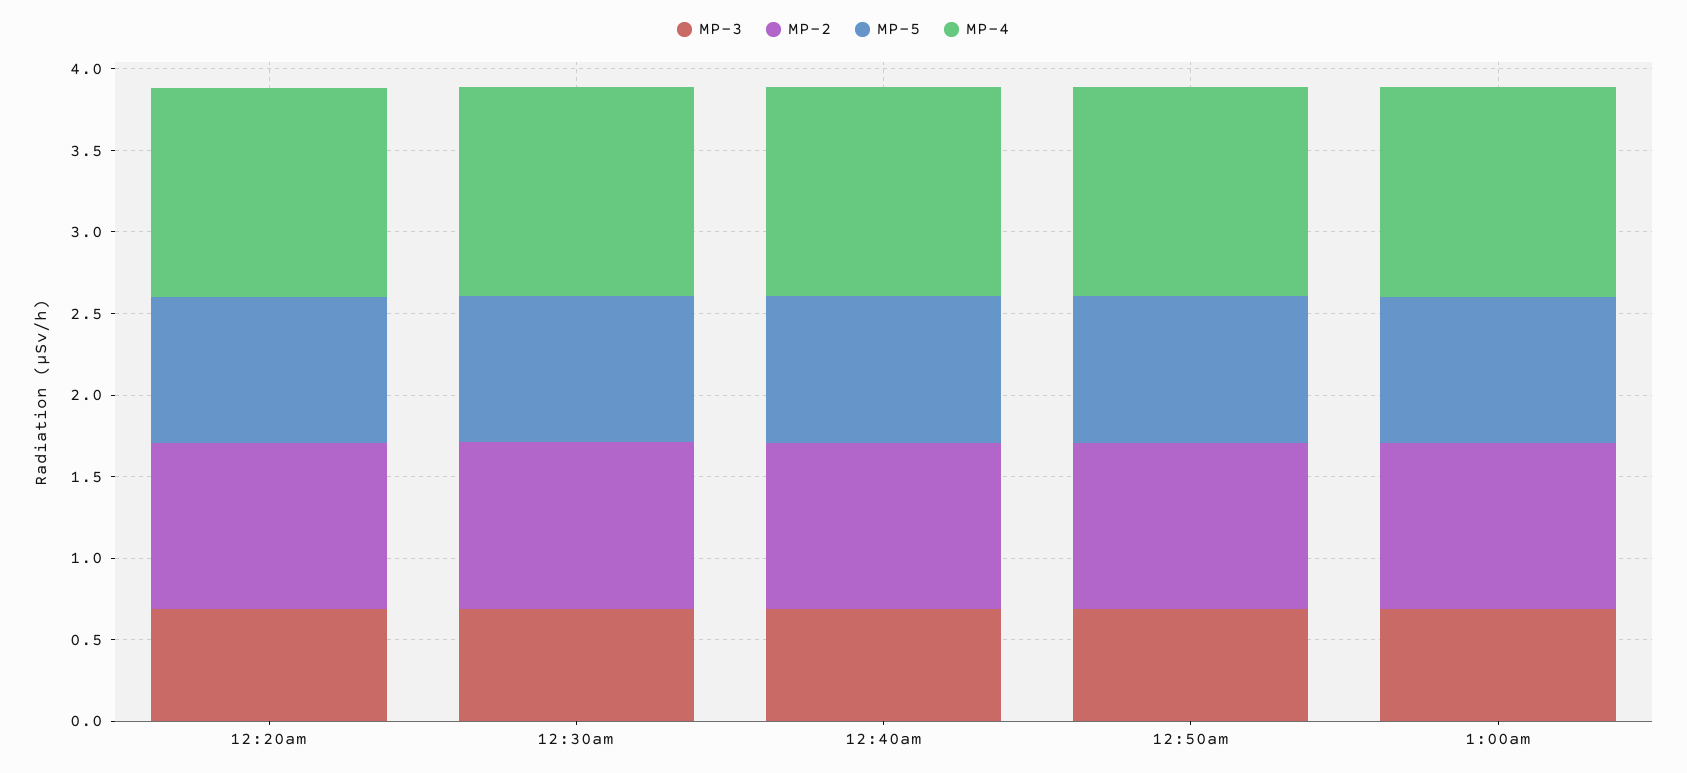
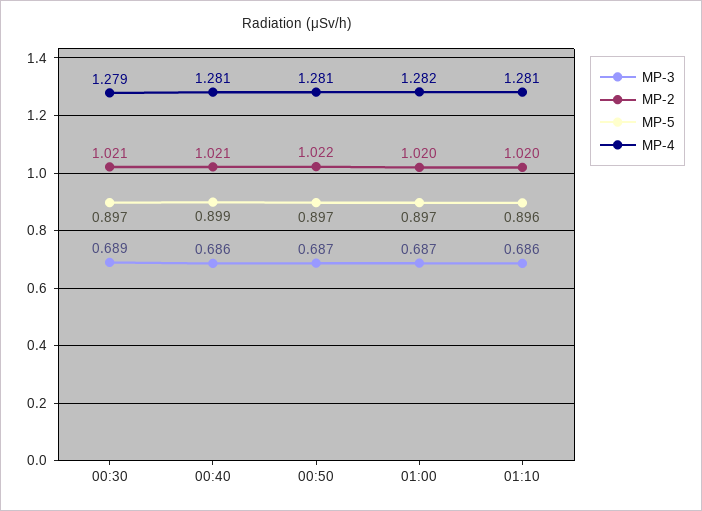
MP-3, 12:20am: 0.7 -> none
MP-2, 12:20am: 1 -> none
MP-5, 12:20am: 0.9 -> none
MP-4, 12:20am: 1.3 -> none
MP-3, 01:10: none -> 0.686
MP-2, 01:10: none -> 1.02
MP-5, 01:10: none -> 0.896
MP-4, 01:10: none -> 1.281

